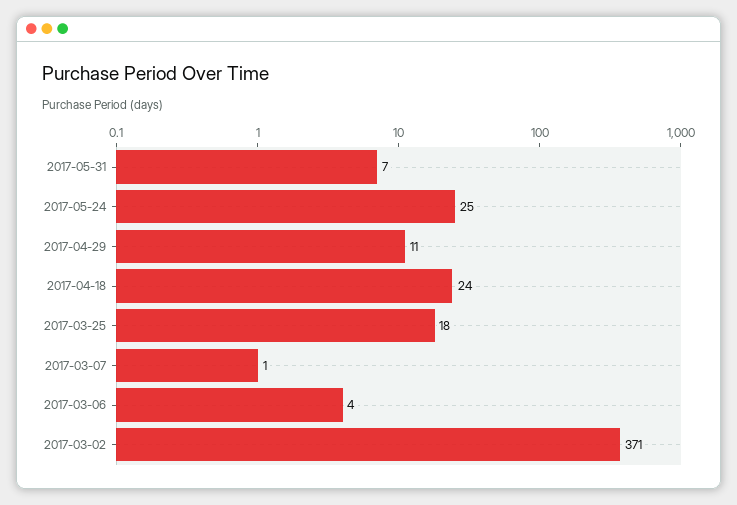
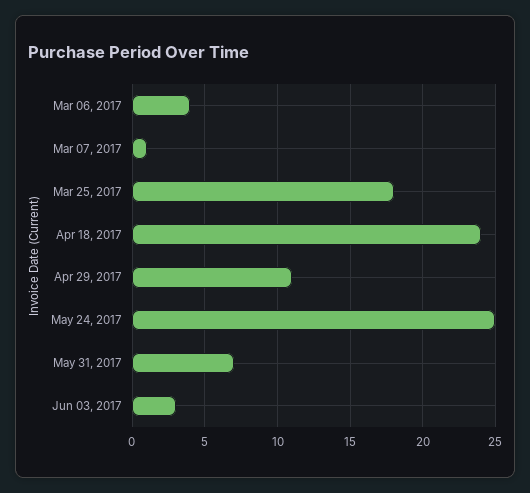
2017-03-02: 371 -> none
Jun 03, 2017: none -> 3

